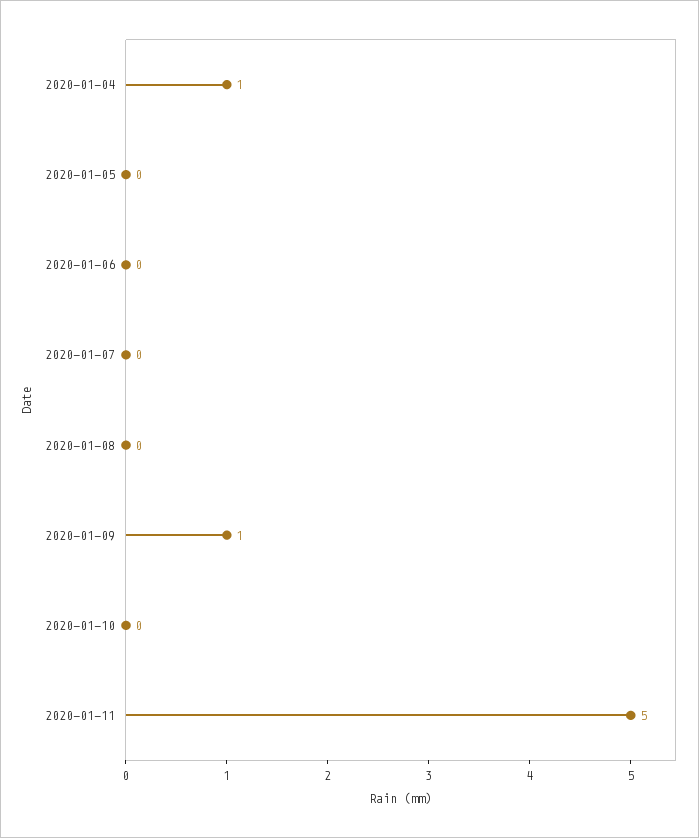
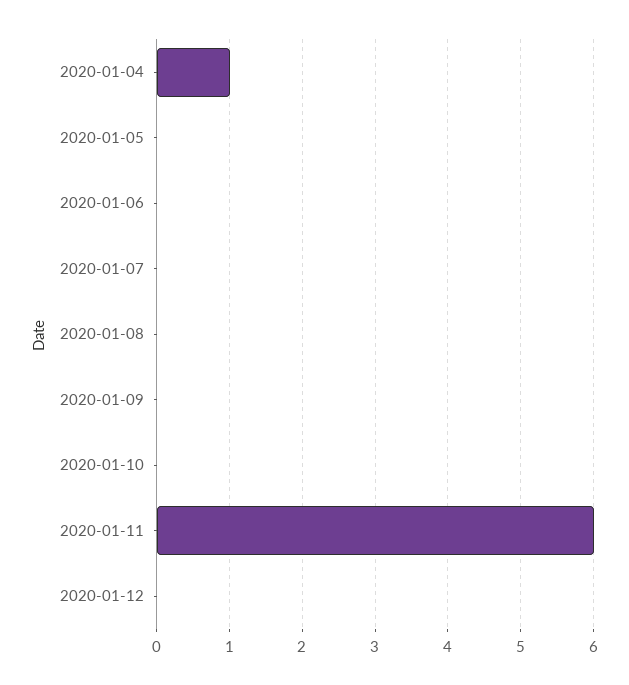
2020-01-09: 1 -> 0
2020-01-11: 5 -> 6
2020-01-12: none -> 0

